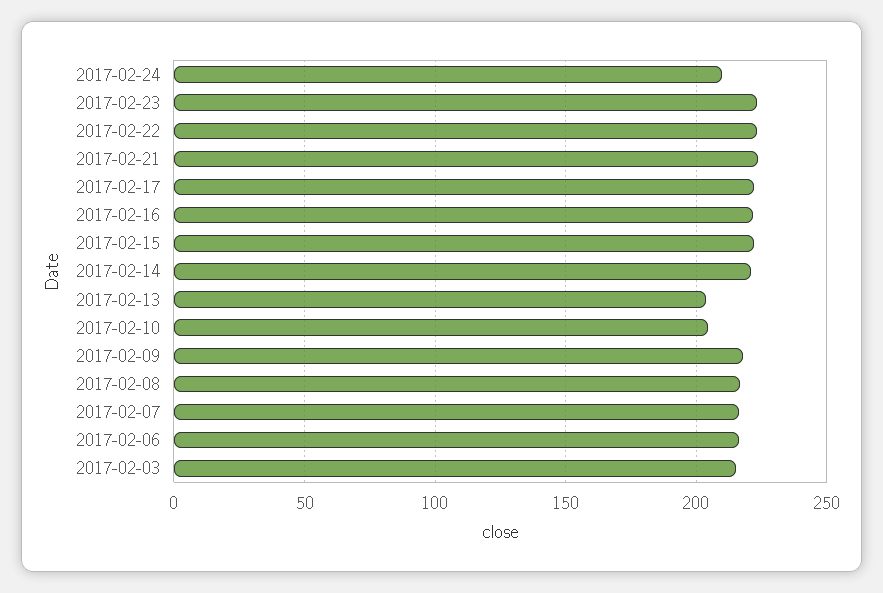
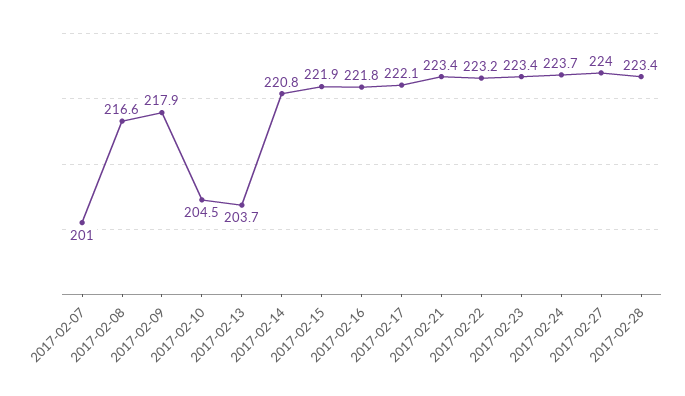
2017-02-24: 210 -> 223.7
2017-02-07: 215 -> 201
2017-02-06: 215 -> none
2017-02-03: 215 -> none
2017-02-27: none -> 224
2017-02-28: none -> 223.4

